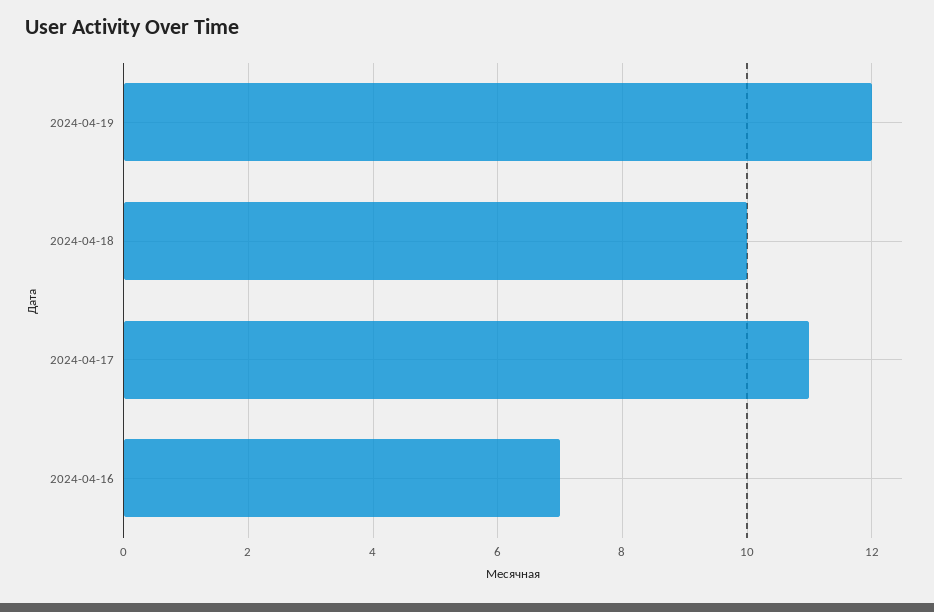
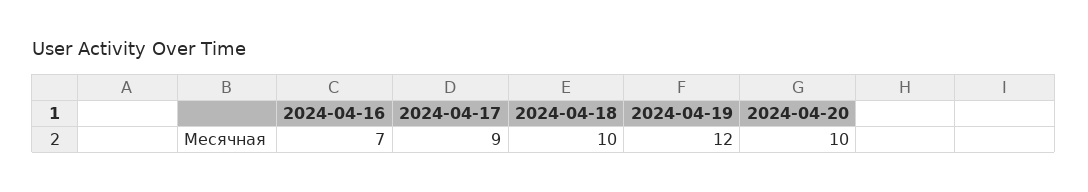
2024-04-17: 11 -> 9
2024-04-20: none -> 10

